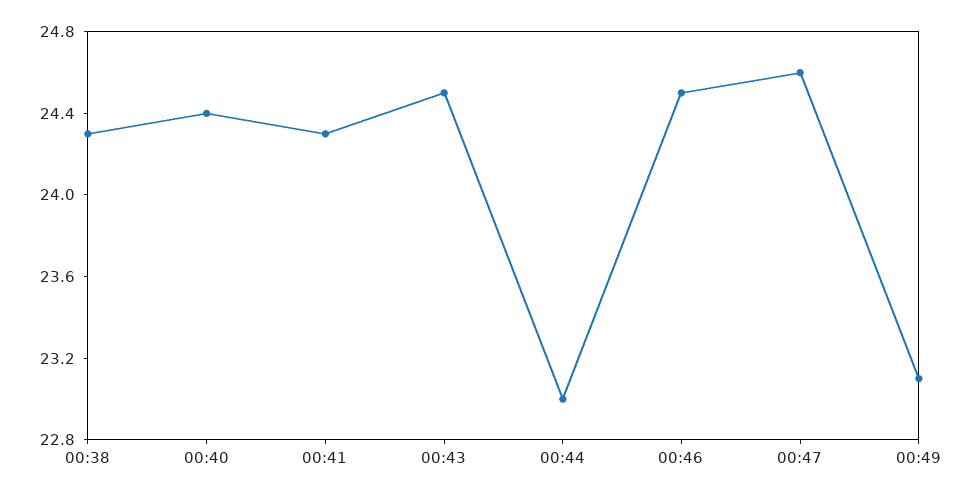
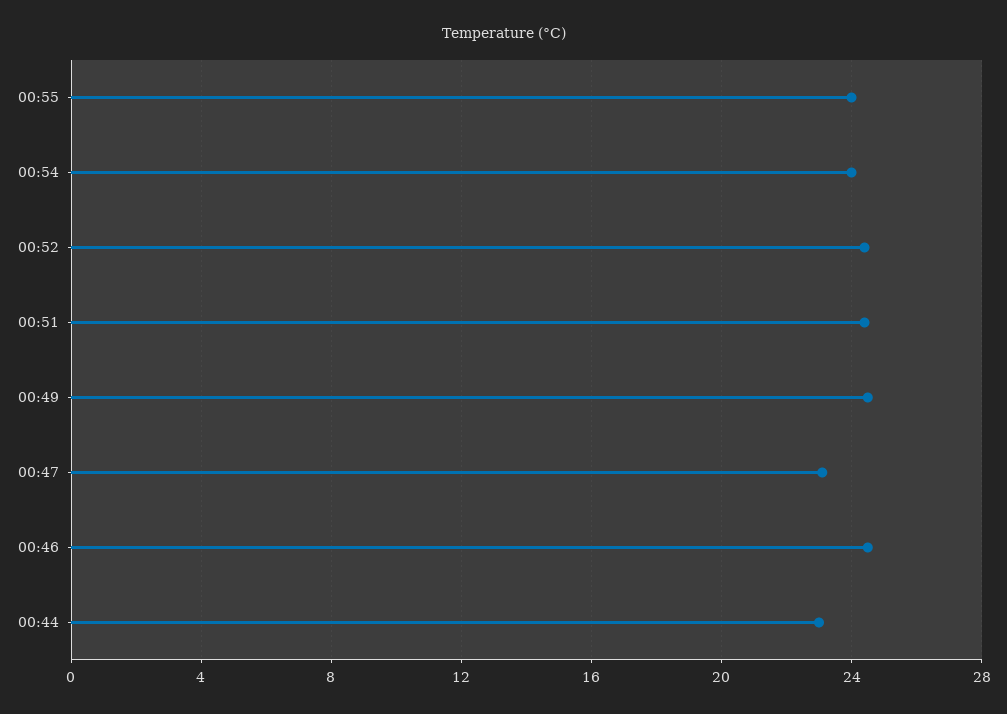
00:38: 24.3 -> none
00:40: 24.4 -> none
00:41: 24.3 -> none
00:43: 24.5 -> none
00:47: 24.6 -> 23
00:49: 23.1 -> 24.5
00:55: none -> 24
00:54: none -> 24
00:52: none -> 24.5
00:51: none -> 24.5

